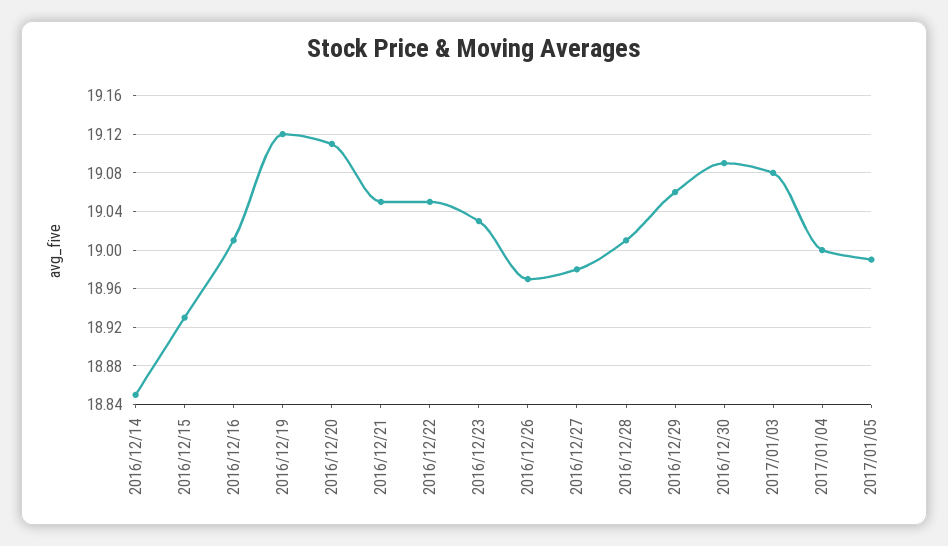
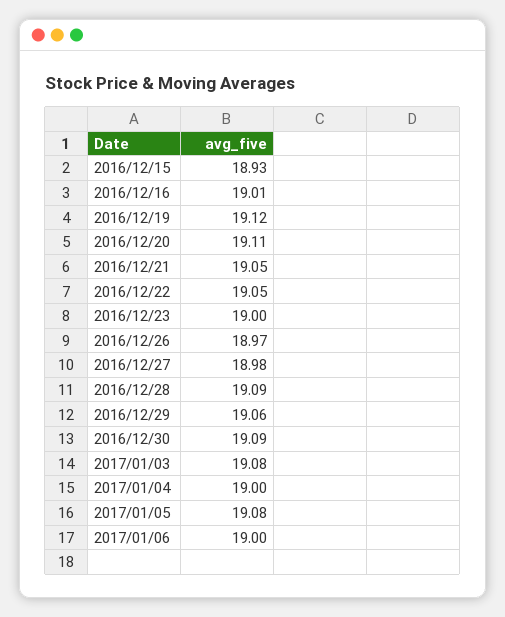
2016/12/14: 18.85 -> none
2016/12/23: 19.03 -> 19
2016/12/28: 19.01 -> 19.09
2017/01/05: 18.99 -> 19.08
2017/01/06: none -> 19

